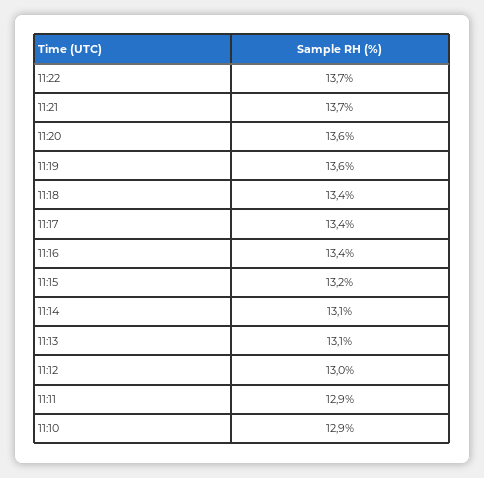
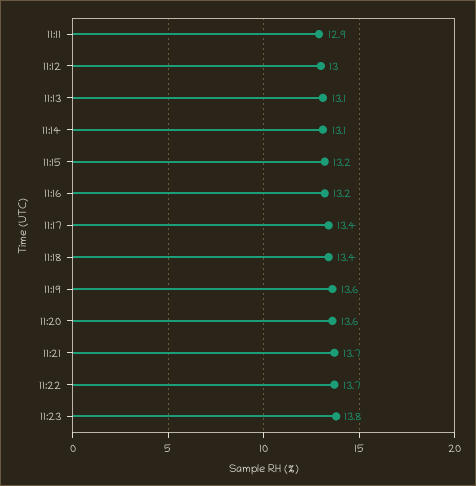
11:16: 13.4 -> 13.2
11:10: 12.9 -> none
11:23: none -> 13.8

